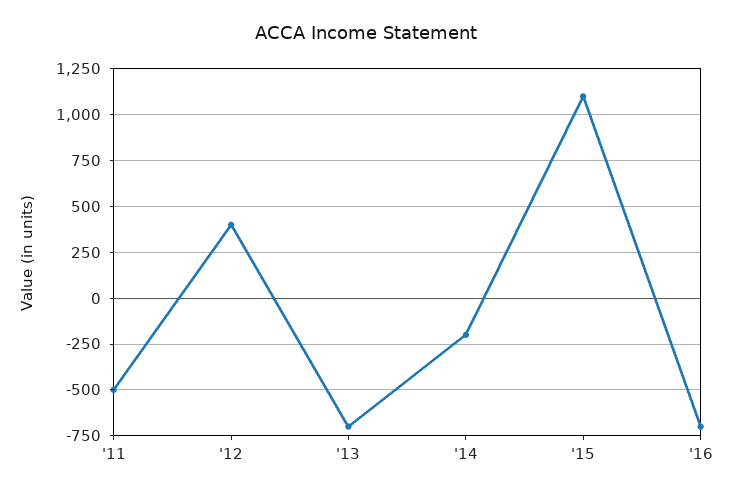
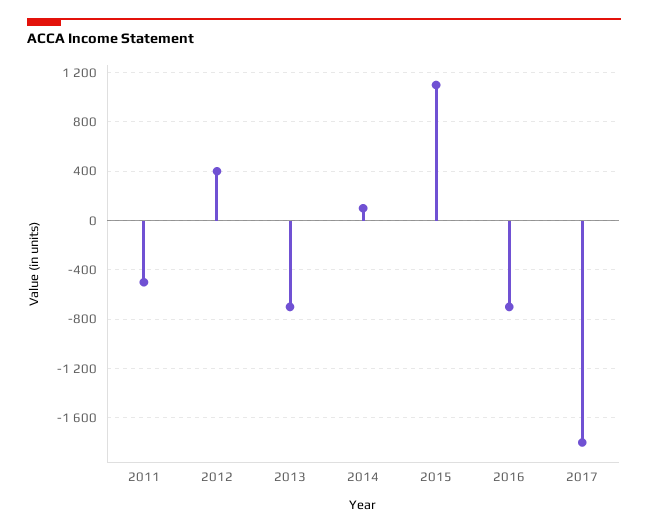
'14: -200 -> 100
2017: none -> -1800

